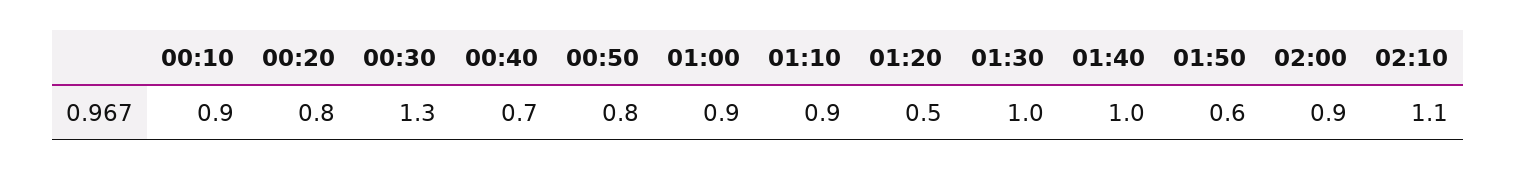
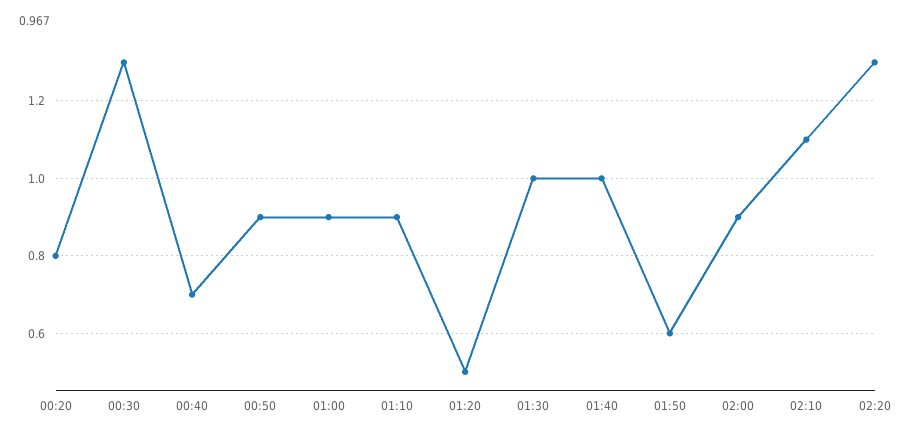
00:10: 0.9 -> none
00:50: 0.8 -> 0.9
02:20: none -> 1.3

